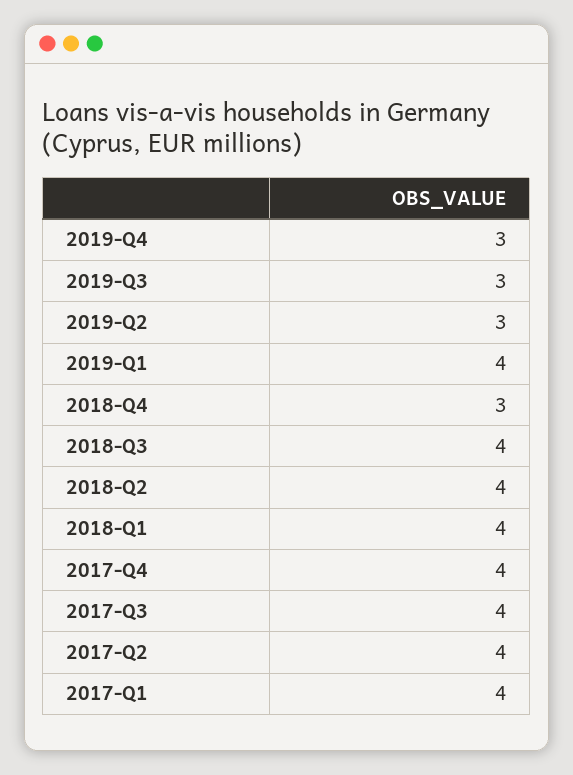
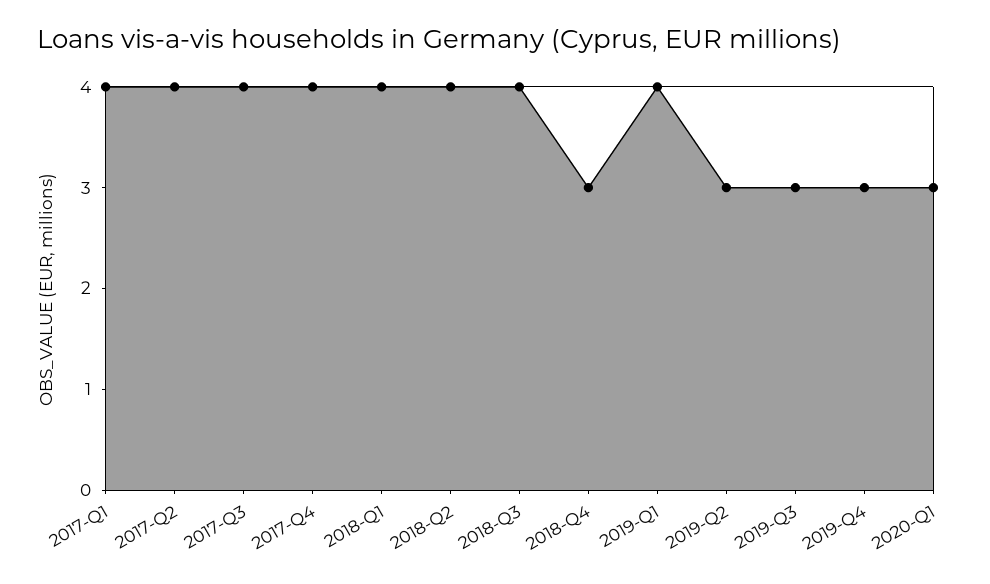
2020-Q1: none -> 3

